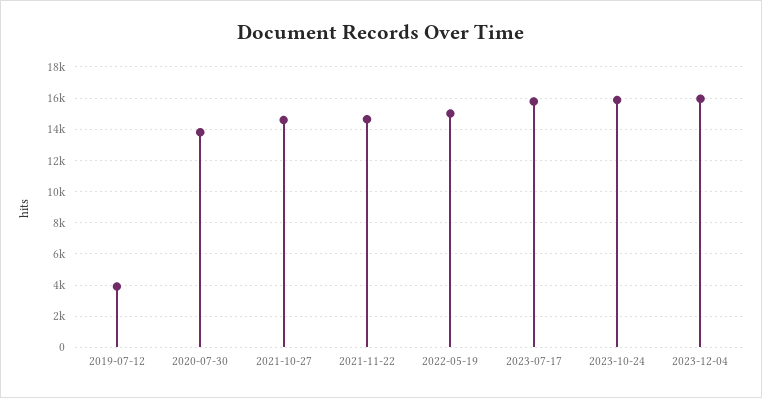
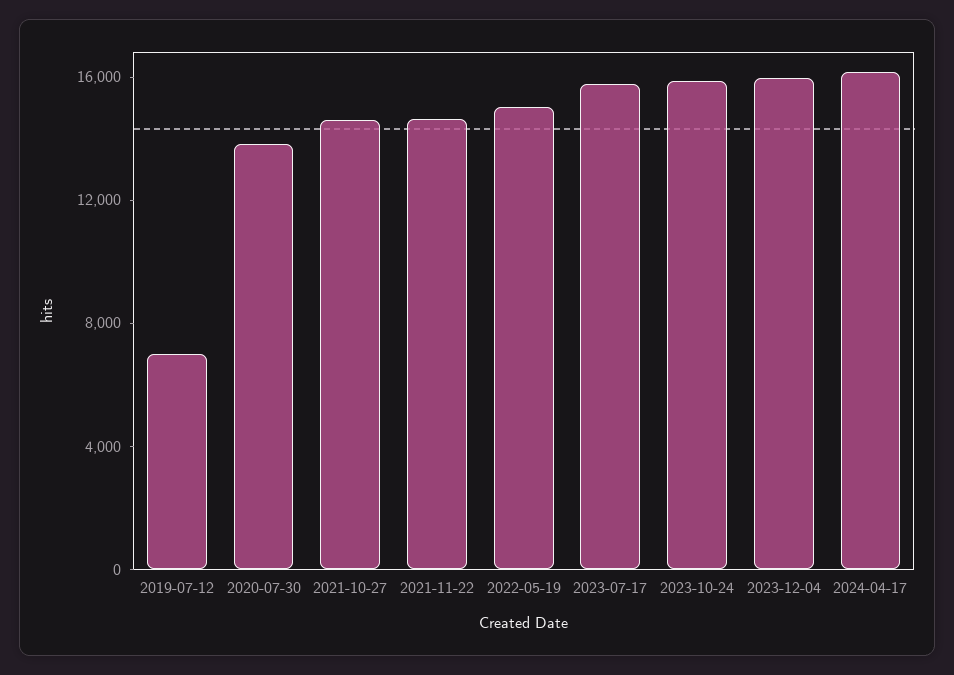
2019-07-12: 4000 -> 7000
2024-04-17: none -> 16000

